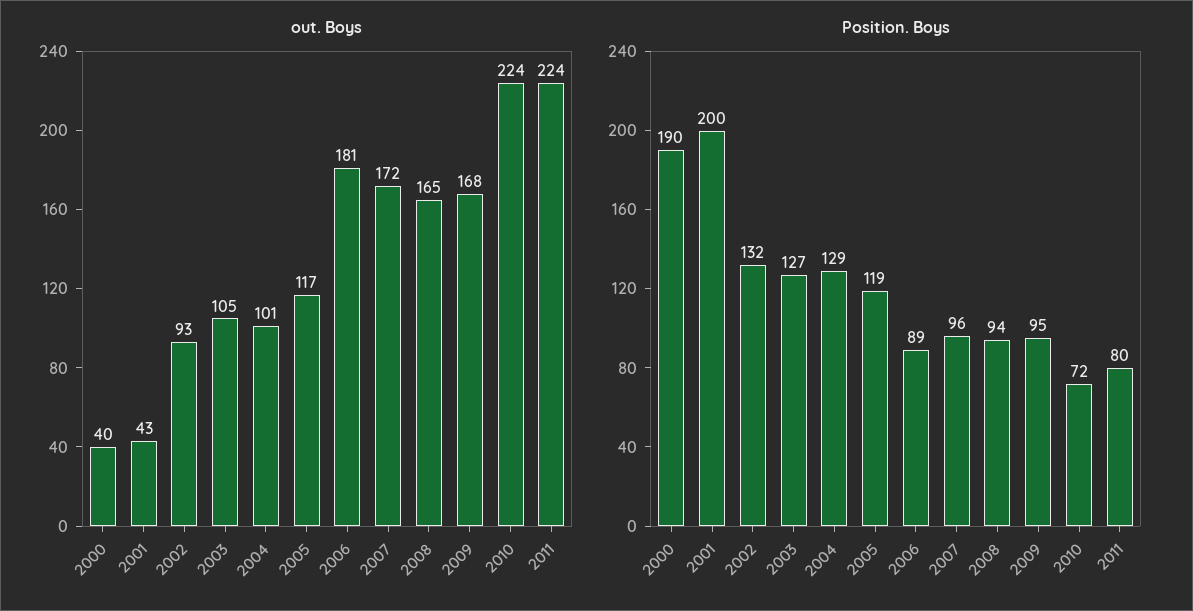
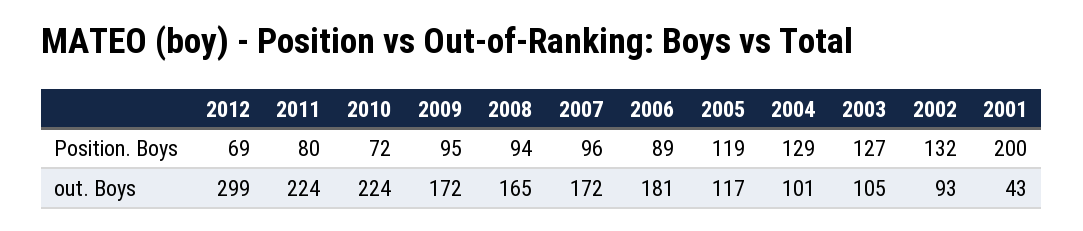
out. Boys, 2000: 40 -> none
out. Boys, 2009: 168 -> 172
Position. Boys, 2000: 190 -> none
Position. Boys, 2012: none -> 69
out. Boys, 2012: none -> 299

